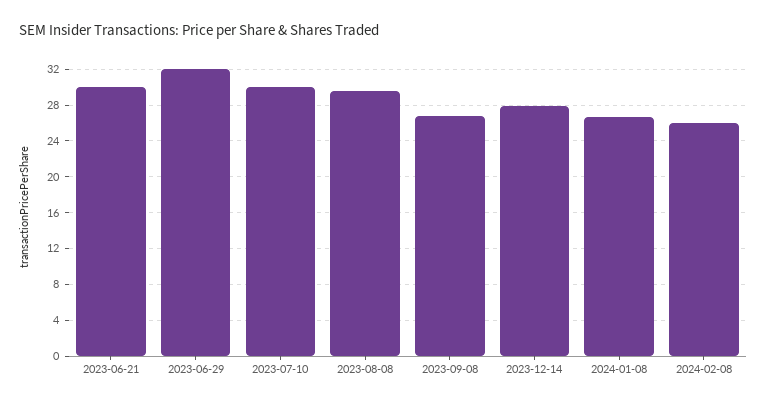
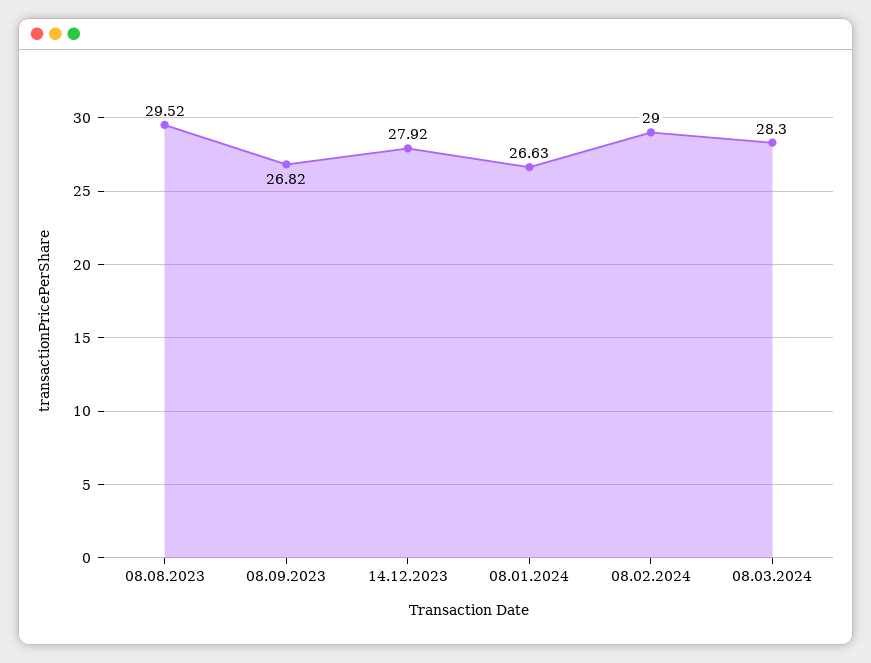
2023-06-21: 30 -> none
2023-06-29: 32 -> none
2023-07-10: 30 -> none
2024-02-08: 26 -> 29
08.03.2024: none -> 28.3

